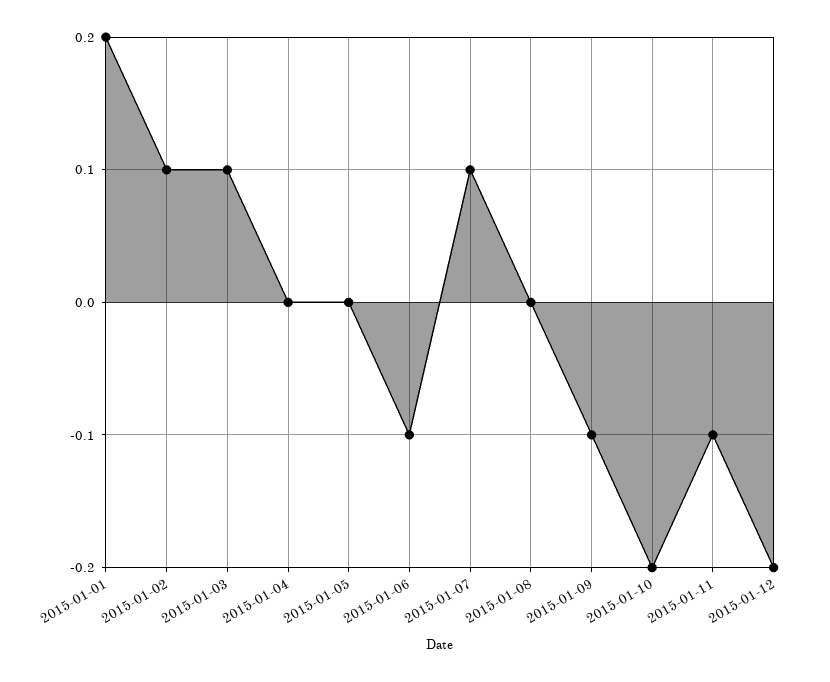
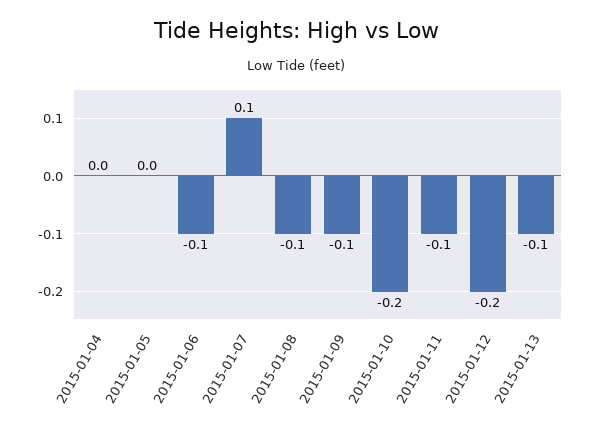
2015-01-01: 0.2 -> none
2015-01-02: 0.1 -> none
2015-01-03: 0.1 -> none
2015-01-08: 0 -> -0.1
2015-01-13: none -> -0.1

